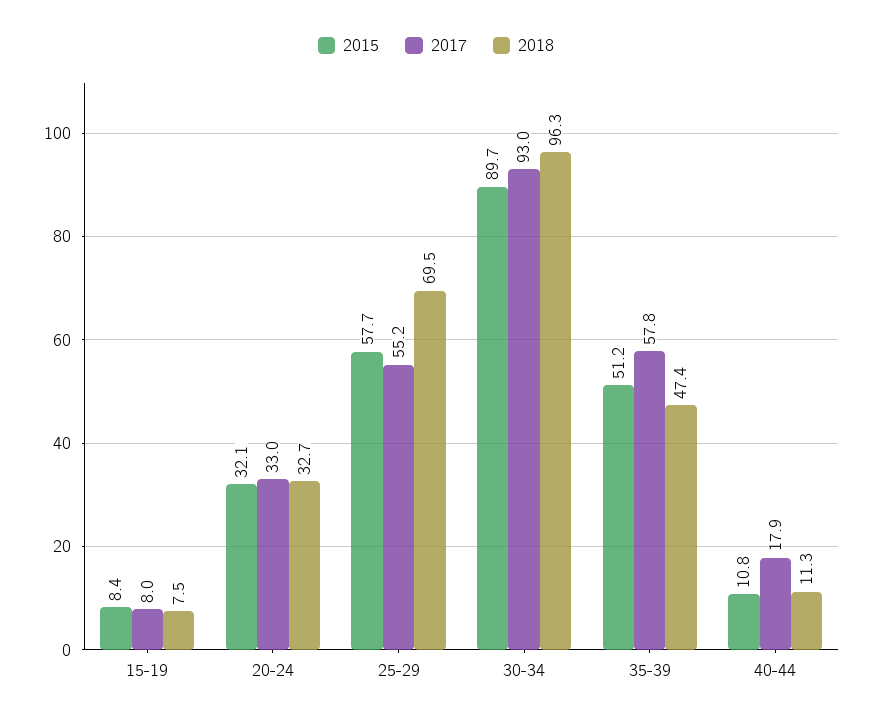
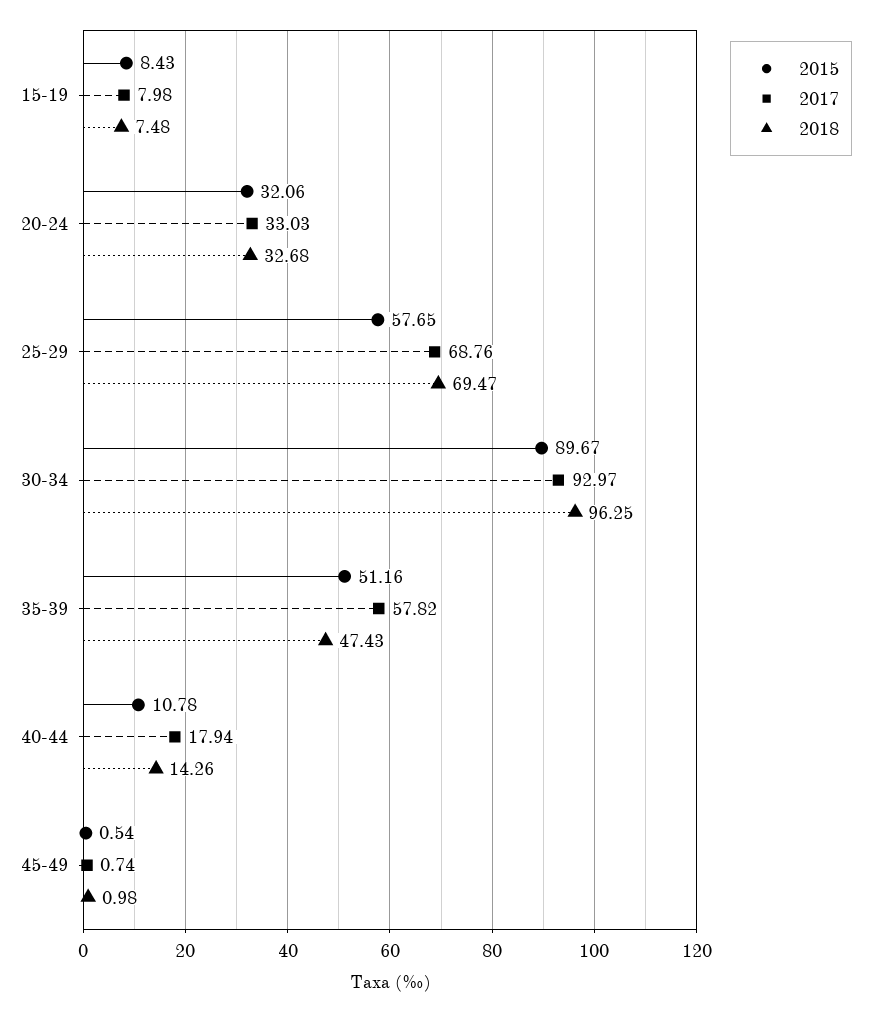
2017, 25-29: 55.2 -> 68.76
2018, 40-44: 11.3 -> 14.26
2015, 45-49: none -> 0.54
2017, 45-49: none -> 0.74
2018, 45-49: none -> 0.98

